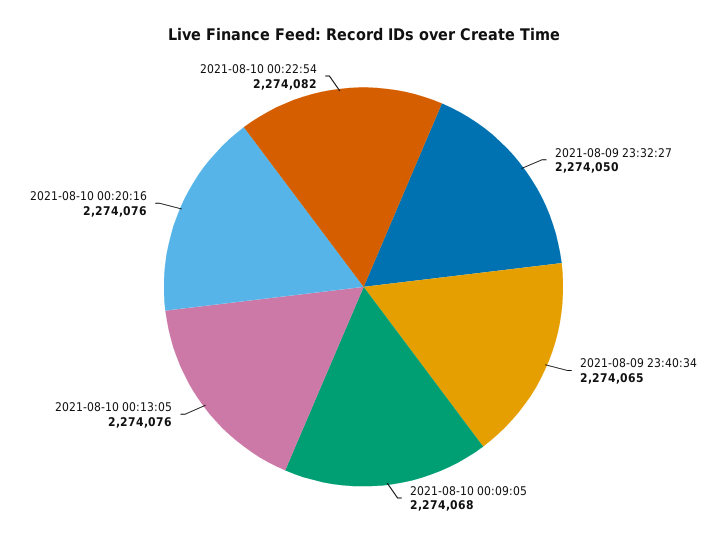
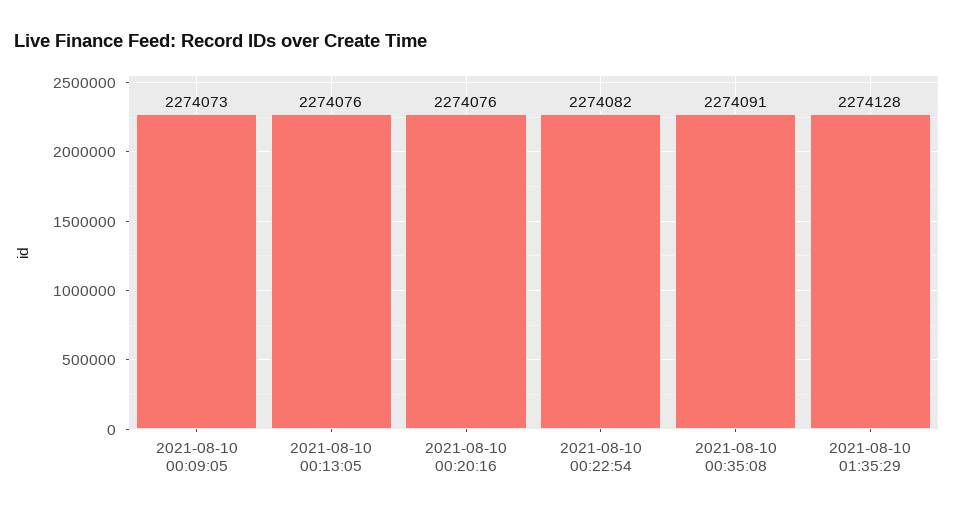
2021-08-09 23:32:27: 2274050 -> none
2021-08-09 23:40:34: 2274065 -> none
2021-08-10 00:09:05: 2274068 -> 2274073
2021-08-10 00:35:08: none -> 2274091
2021-08-10 01:35:29: none -> 2274128

